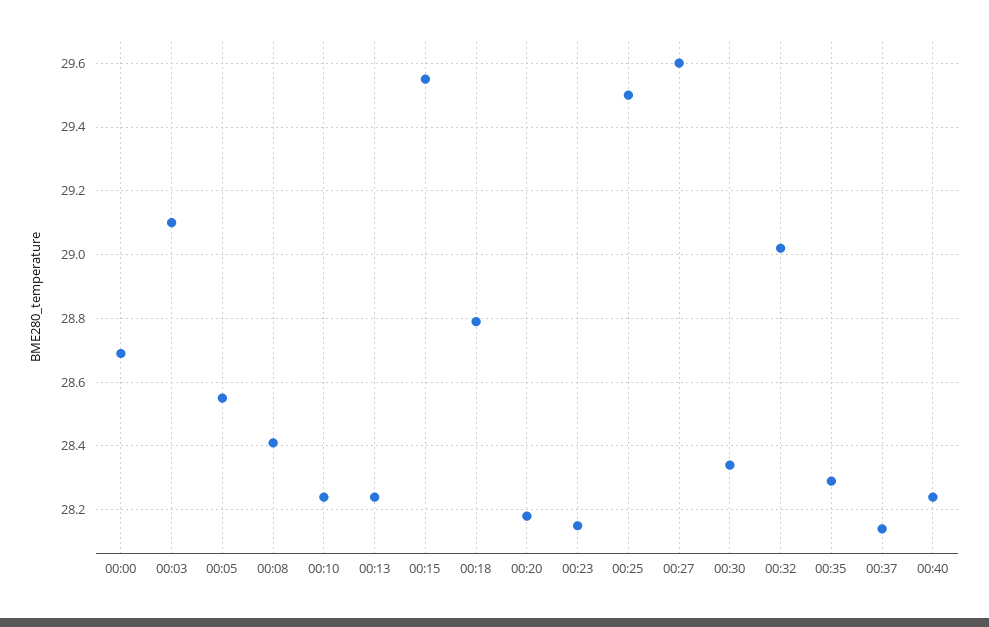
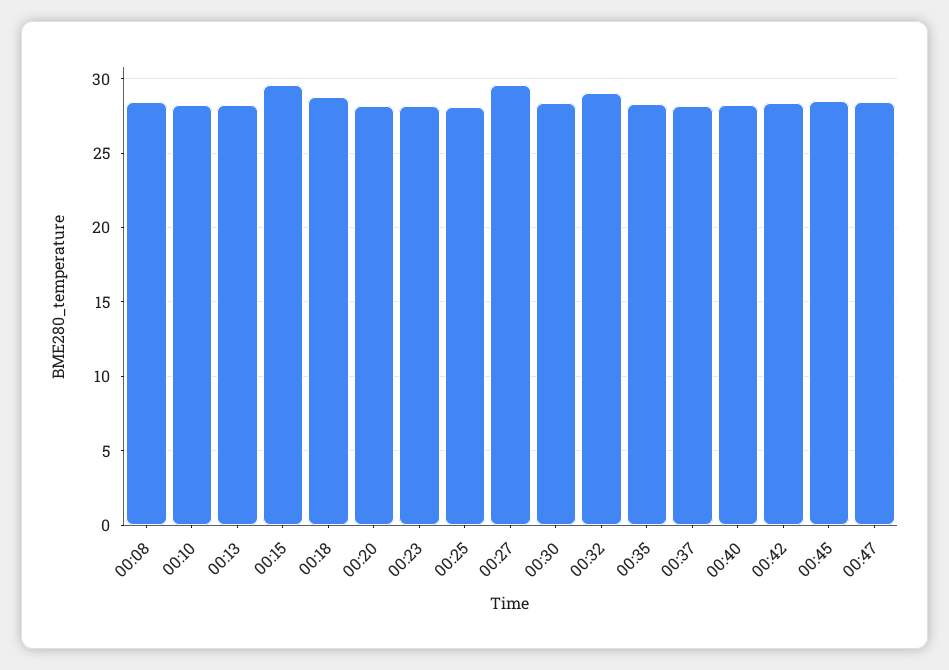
00:00: 28.7 -> none
00:03: 29.1 -> none
00:05: 28.55 -> none
00:25: 29.5 -> 28
00:42: none -> 28.5
00:45: none -> 28.5
00:47: none -> 28.5

